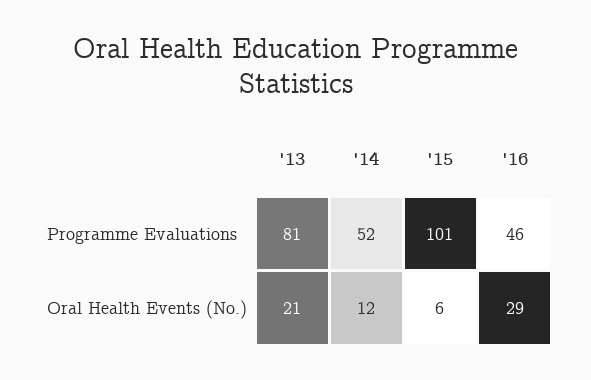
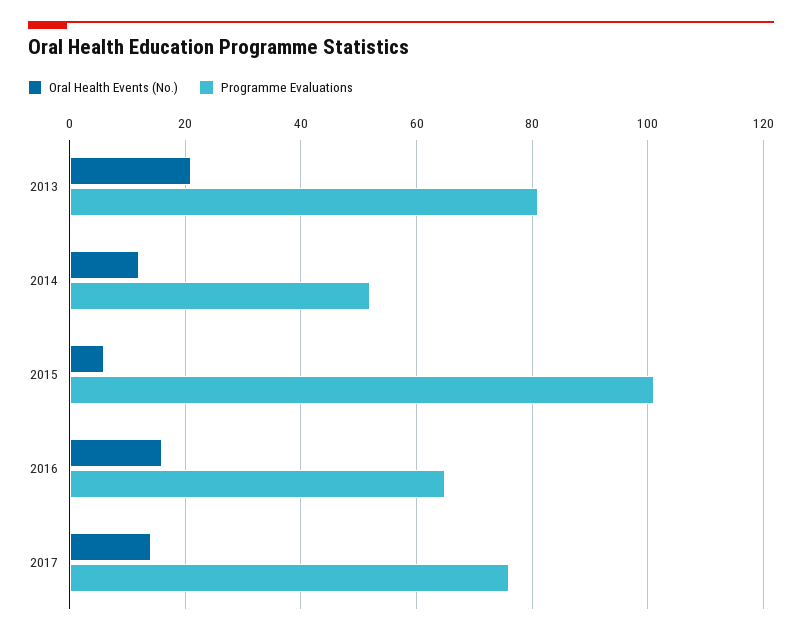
Programme Evaluations, '16: 46 -> 65
Oral Health Events (No.), '16: 29 -> 15
Oral Health Events (No.), 2017: none -> 15
Programme Evaluations, 2017: none -> 75

